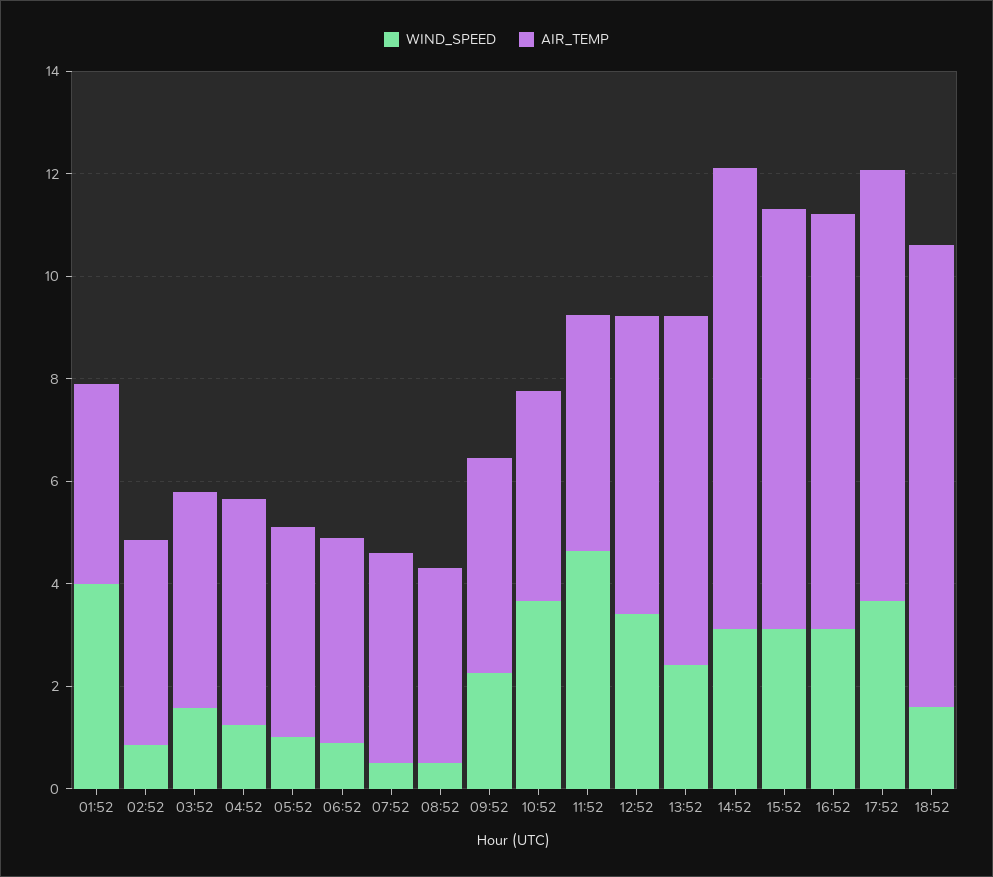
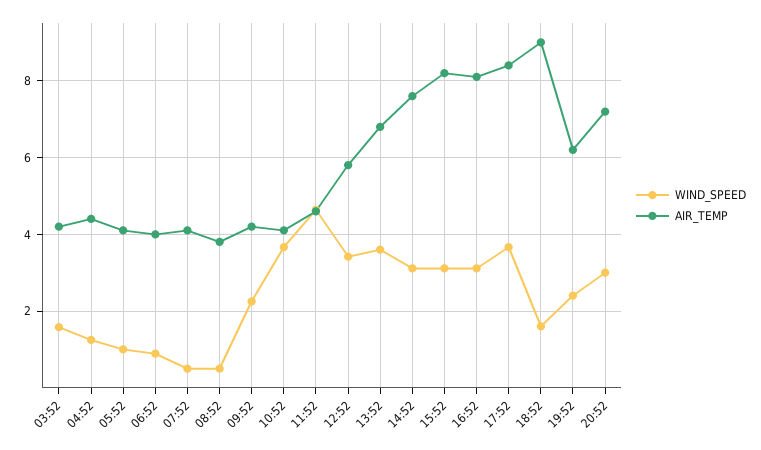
WIND_SPEED, 01:52: 4 -> none
AIR_TEMP, 01:52: 4 -> none
WIND_SPEED, 02:52: 1 -> none
AIR_TEMP, 02:52: 4 -> none
WIND_SPEED, 13:52: 2.5 -> 3.6
AIR_TEMP, 14:52: 9 -> 7.6
WIND_SPEED, 19:52: none -> 2.4
AIR_TEMP, 19:52: none -> 6.2
WIND_SPEED, 20:52: none -> 3
AIR_TEMP, 20:52: none -> 7.2

